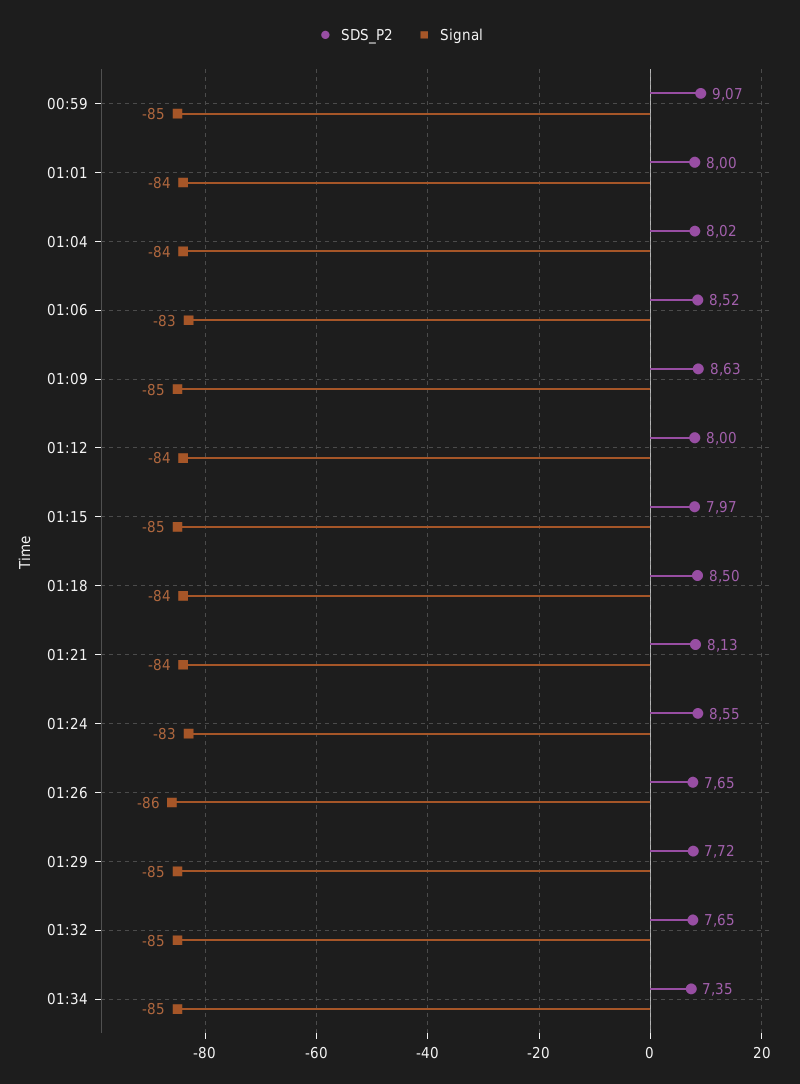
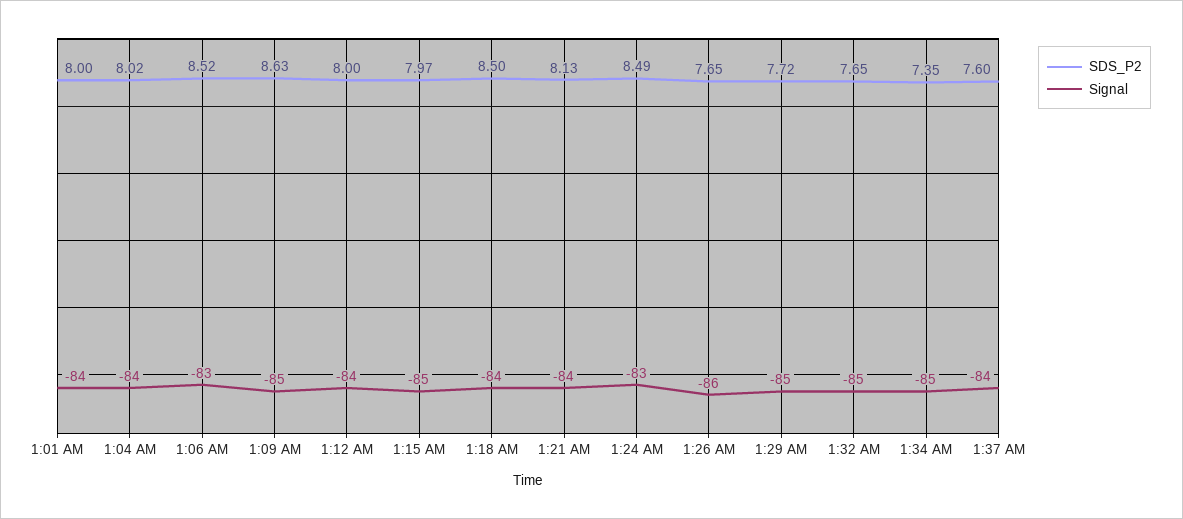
SDS_P2, 00:59: 9.07 -> none
Signal, 00:59: -85 -> none
SDS_P2, 01:24: 8.55 -> 8.49
SDS_P2, 1:37 AM: none -> 7.6
Signal, 1:37 AM: none -> -84

